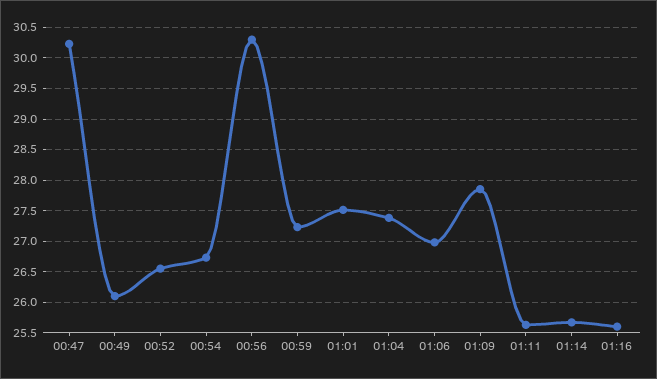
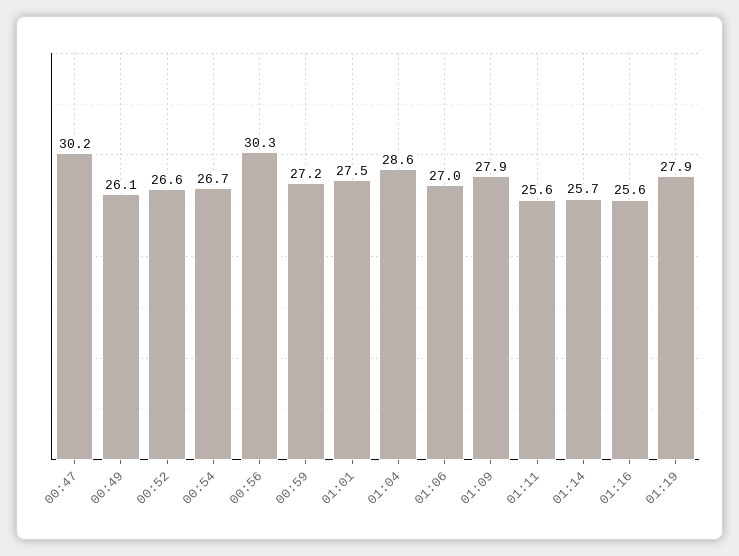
01:04: 27.4 -> 28.6
01:19: none -> 27.9

